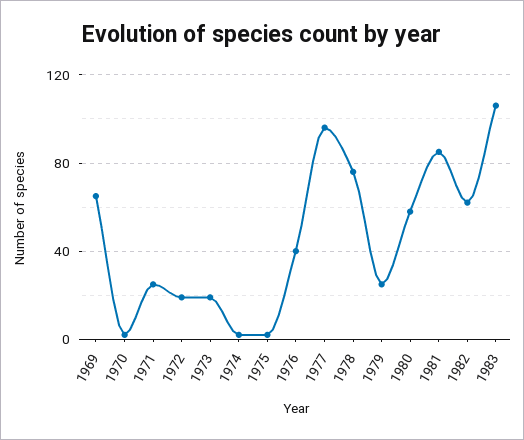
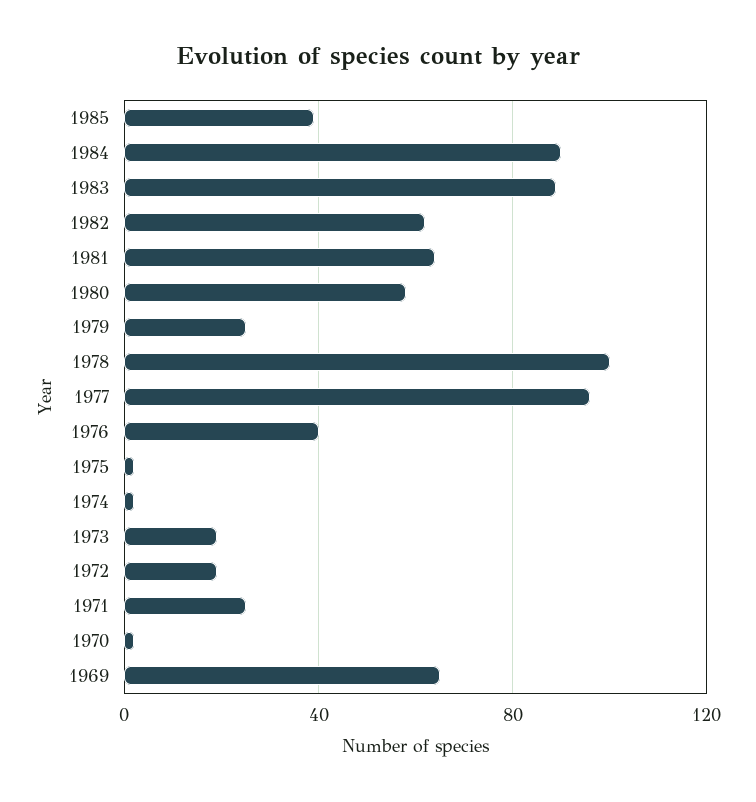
1978: 75 -> 100
1981: 85 -> 65
1983: 105 -> 90
1985: none -> 40
1984: none -> 90

